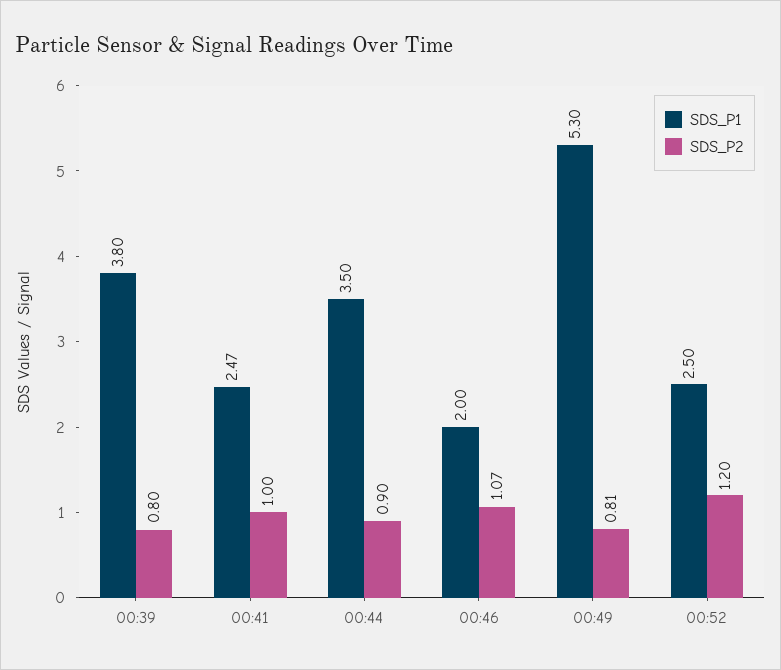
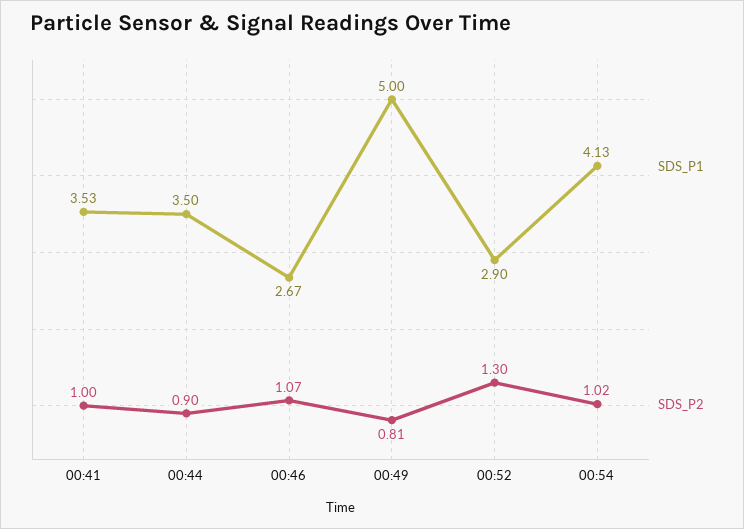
SDS_P1, 00:39: 3.8 -> none
SDS_P2, 00:39: 0.8 -> none
SDS_P1, 00:41: 2.47 -> 3.53
SDS_P1, 00:46: 2 -> 2.67
SDS_P1, 00:49: 5.3 -> 5
SDS_P1, 00:52: 2.5 -> 2.9
SDS_P2, 00:52: 1.2 -> 1.3
SDS_P1, 00:54: none -> 4.13
SDS_P2, 00:54: none -> 1.02

